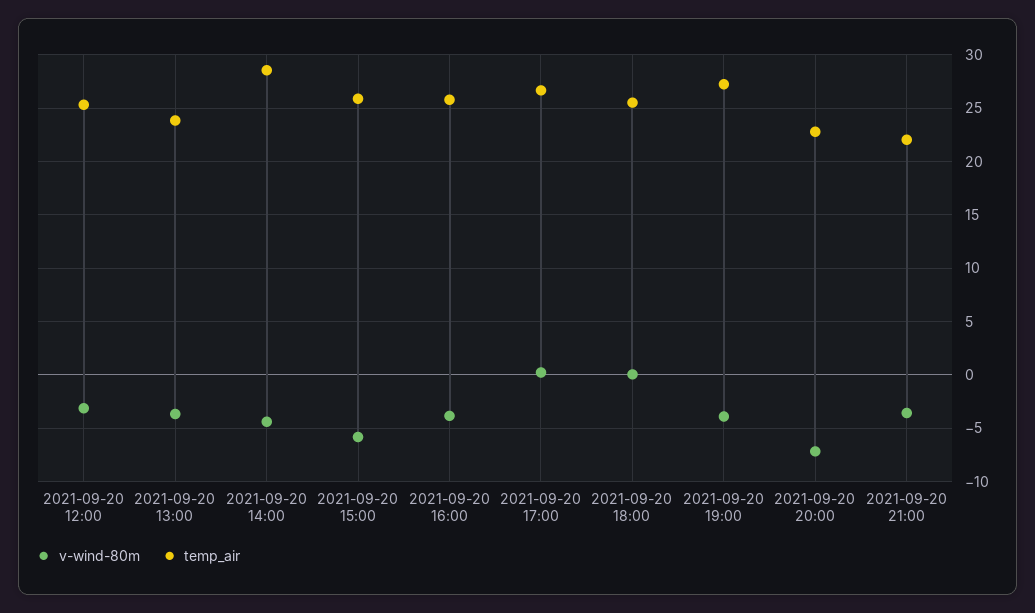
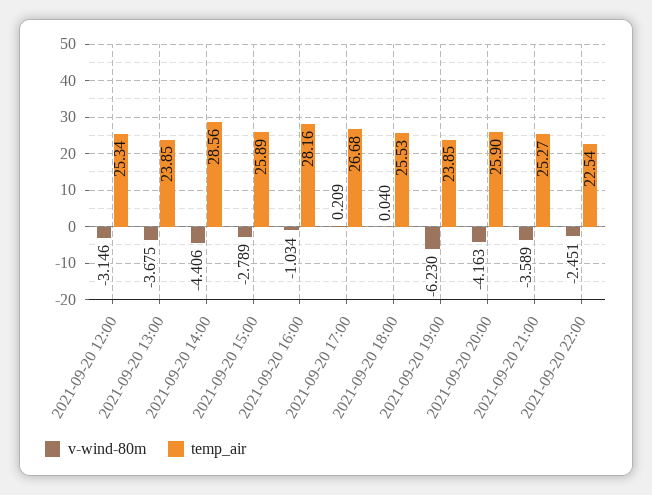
v-wind-80m, 2021-09-20 15:00: -6 -> -2.789
v-wind-80m, 2021-09-20 16:00: -4 -> -1.034
temp_air, 2021-09-20 16:00: 26 -> 28.16
v-wind-80m, 2021-09-20 19:00: -4 -> -6.23
temp_air, 2021-09-20 19:00: 27 -> 23.85
v-wind-80m, 2021-09-20 20:00: -7 -> -4.163
temp_air, 2021-09-20 20:00: 23 -> 25.9
temp_air, 2021-09-20 21:00: 22 -> 25.27
v-wind-80m, 2021-09-20 22:00: none -> -2.451
temp_air, 2021-09-20 22:00: none -> 22.54

